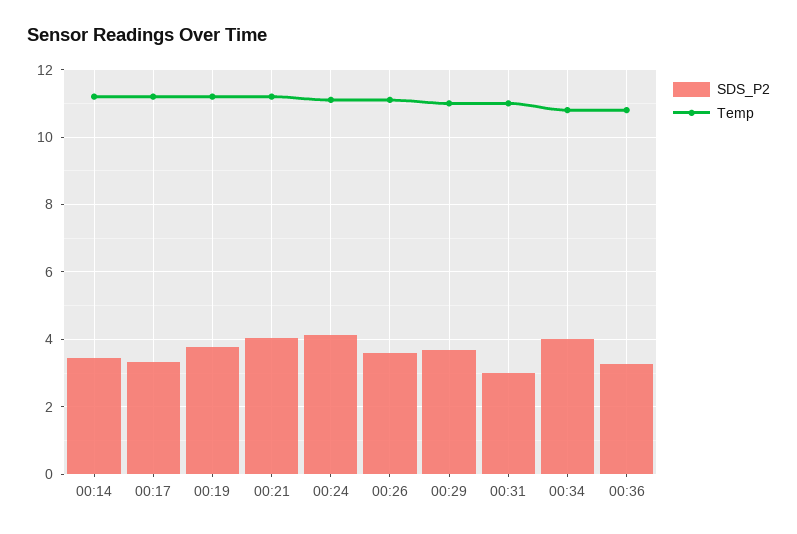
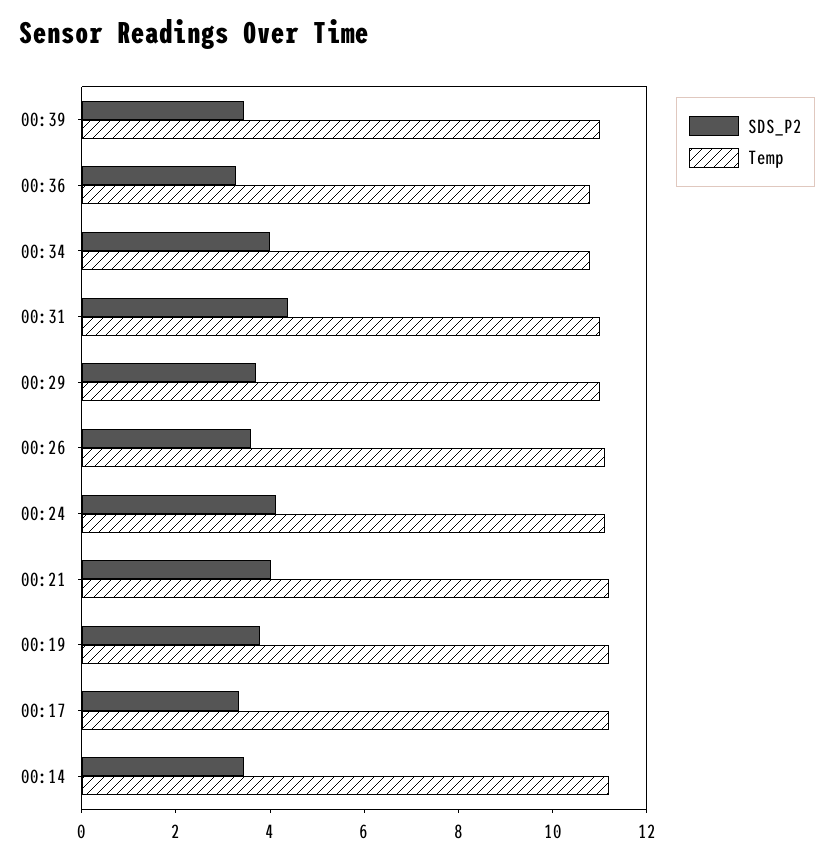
SDS_P2, 00:31: 3 -> 4.5
SDS_P2, 00:39: none -> 3.5
Temp, 00:39: none -> 11

